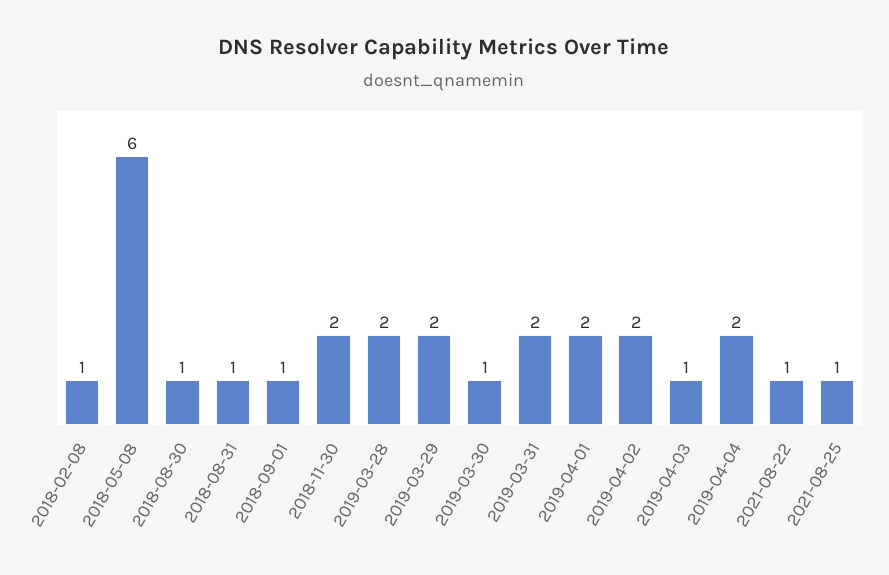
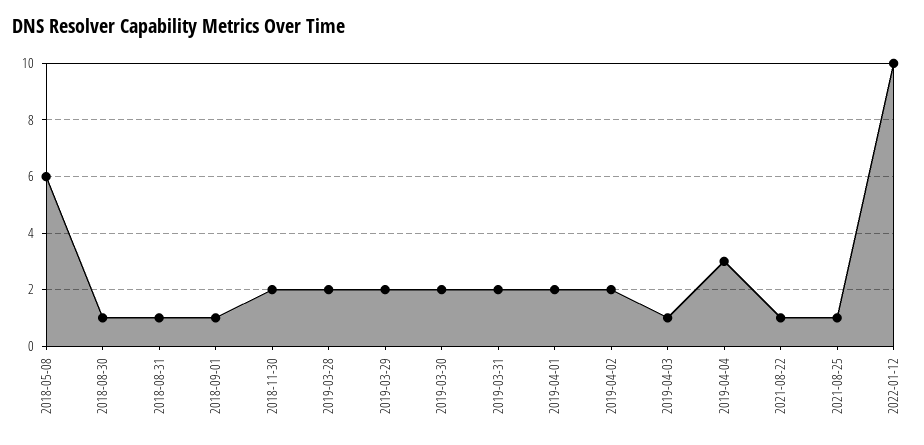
2018-02-08: 1 -> none
2019-03-30: 1 -> 2
2019-04-04: 2 -> 3
2022-01-12: none -> 10

